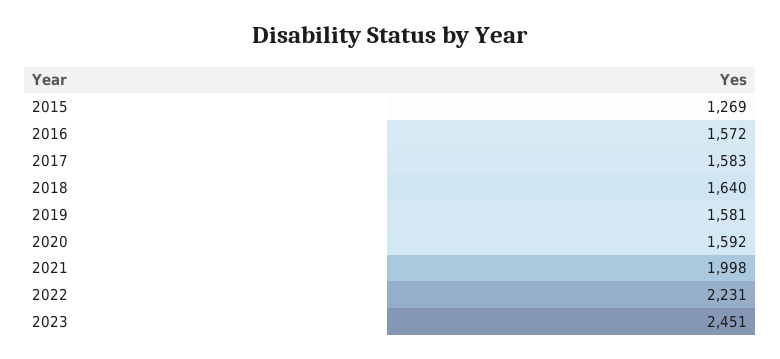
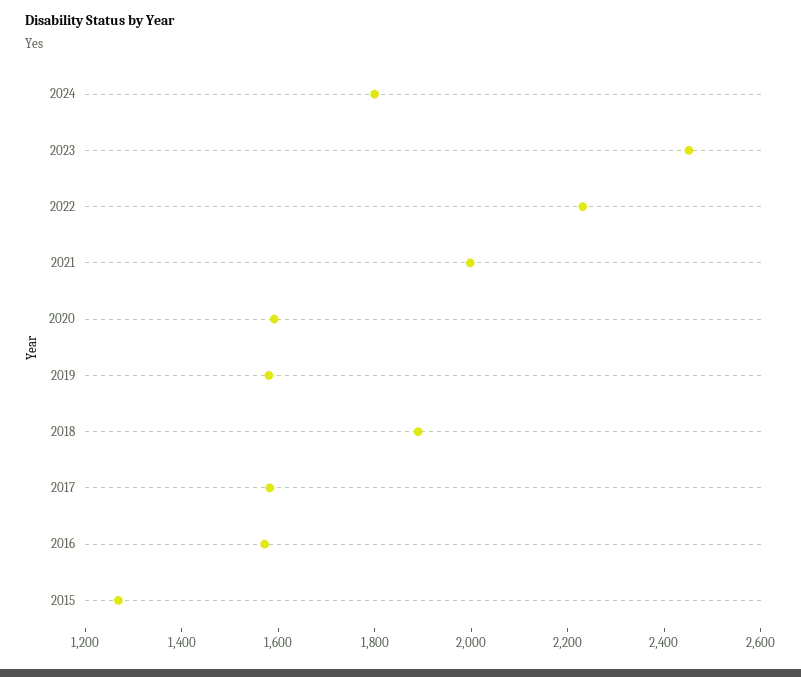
2018: 1640 -> 1900
2024: none -> 1800

